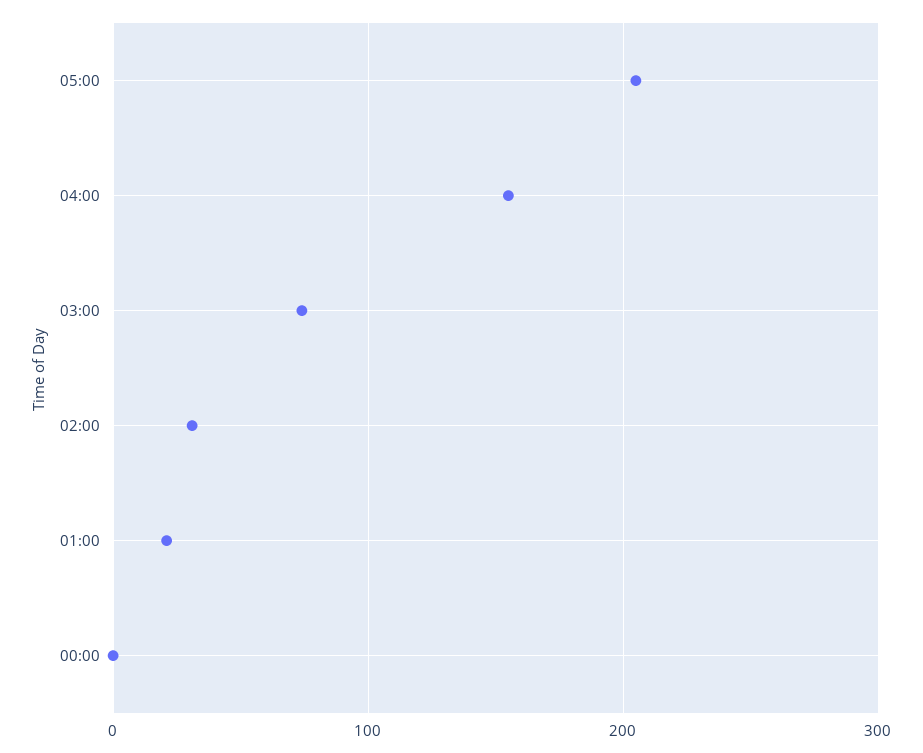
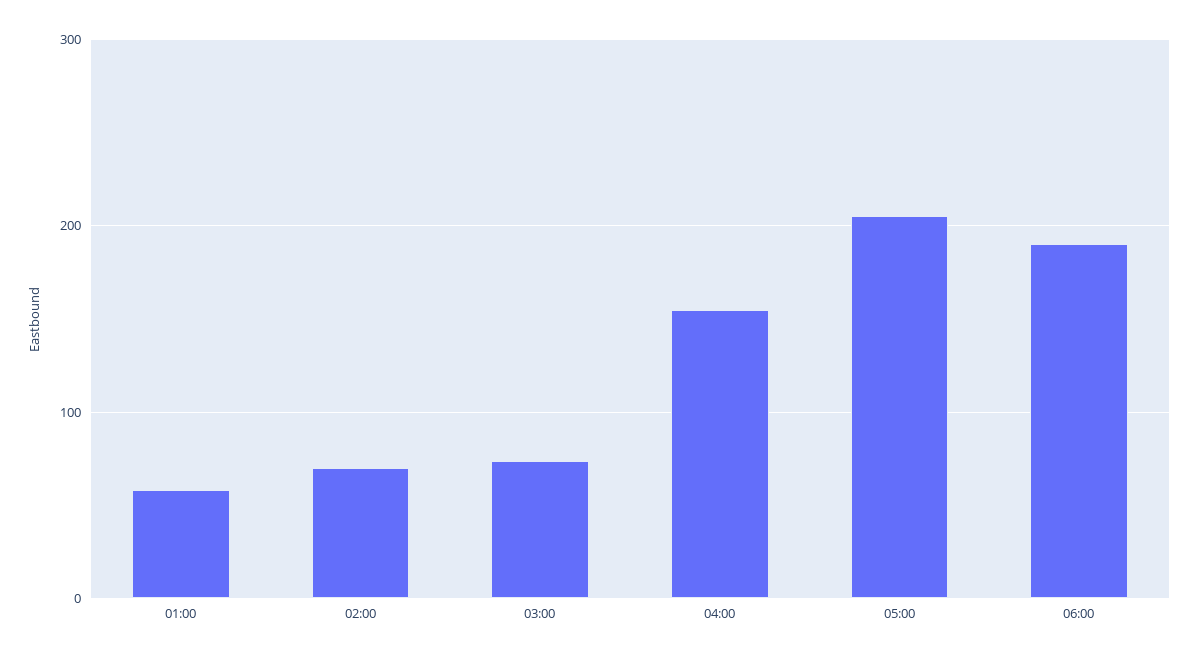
02:00: 30 -> 70
01:00: 20 -> 60
00:00: 0 -> none
06:00: none -> 190

